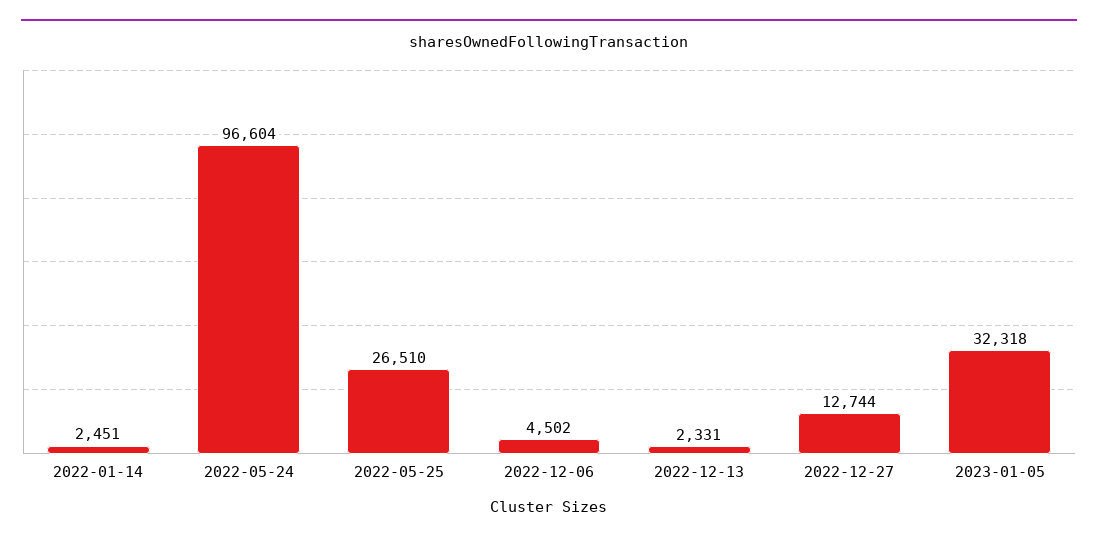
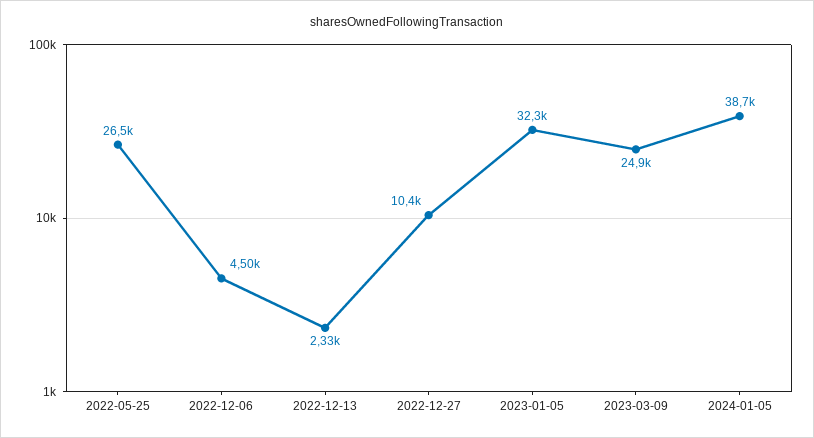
2022-01-14: 2451 -> none
2022-05-24: 96604 -> none
2022-12-27: 12744 -> 10400
2023-03-09: none -> 24900
2024-01-05: none -> 38700

